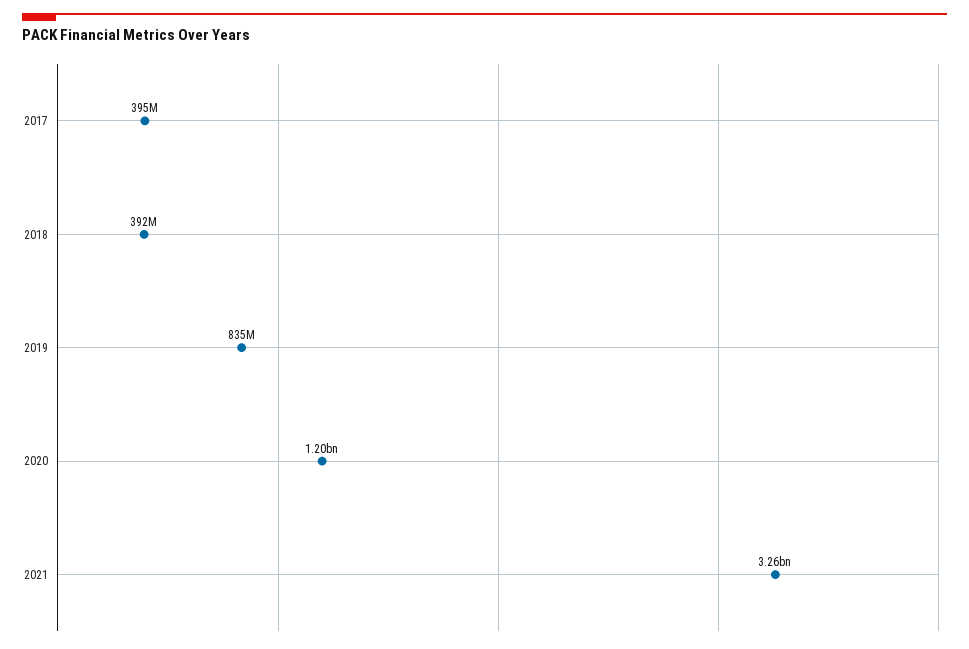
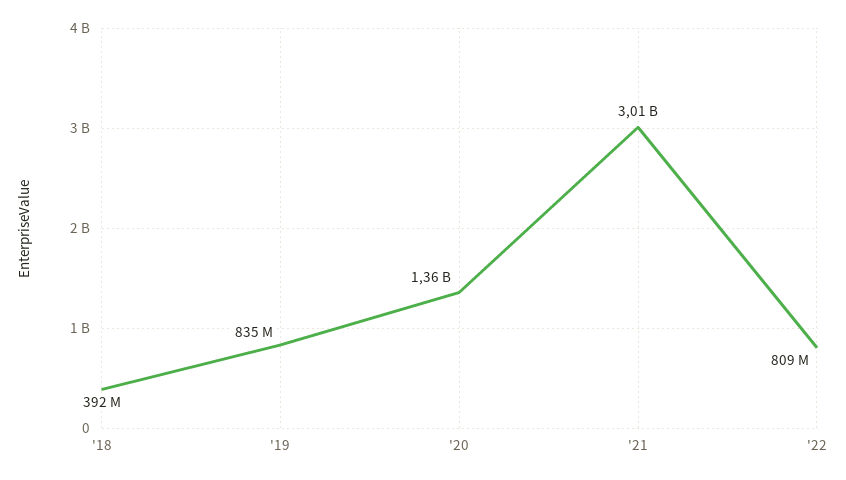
2017: 395000000 -> none
2020: 1200000000 -> 1360000000
2021: 3260000000 -> 3010000000
'22: none -> 809000000

